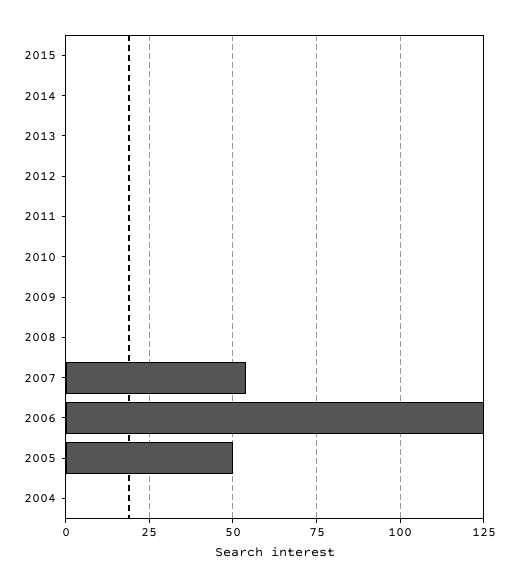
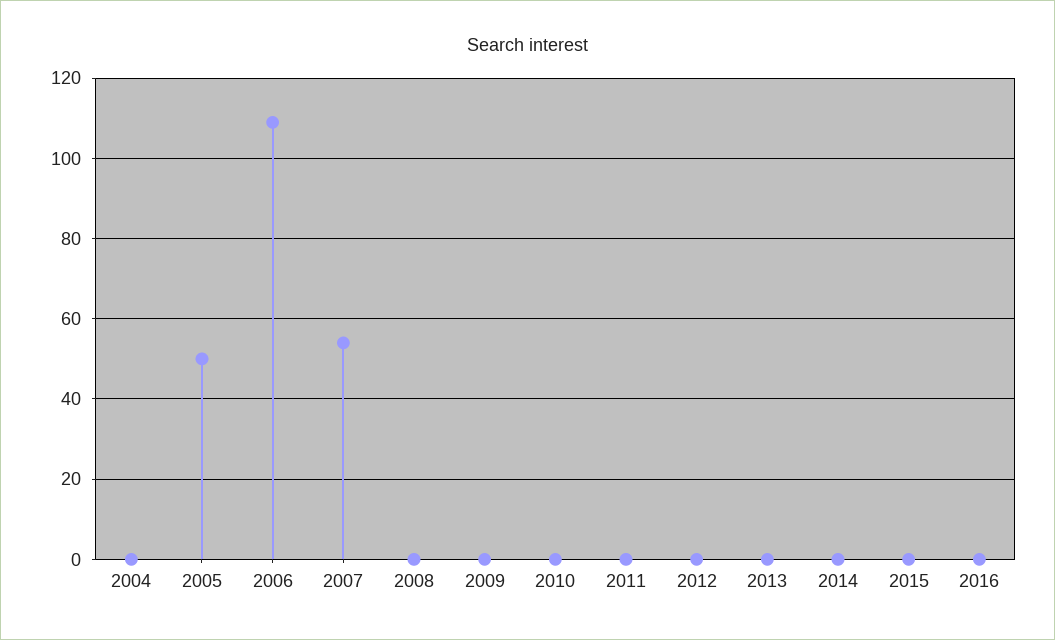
2006: 125 -> 110
2016: none -> 0

